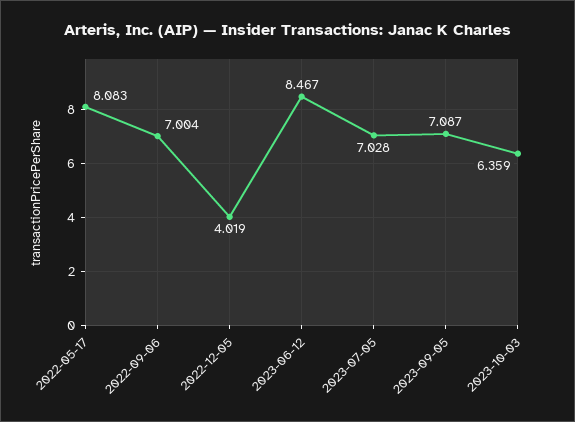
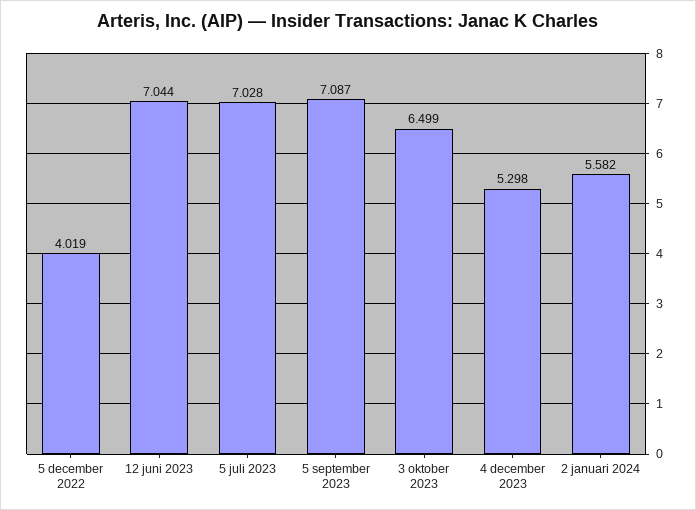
2022-05-17: 8.083 -> none
2022-09-06: 7.004 -> none
2023-06-12: 8.467 -> 7.044
2023-10-03: 6.359 -> 6.499
4 december 2023: none -> 5.298
2 januari 2024: none -> 5.582

